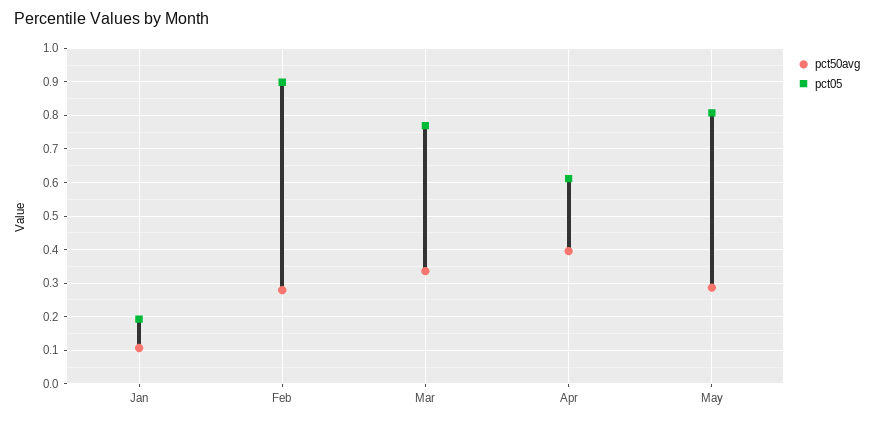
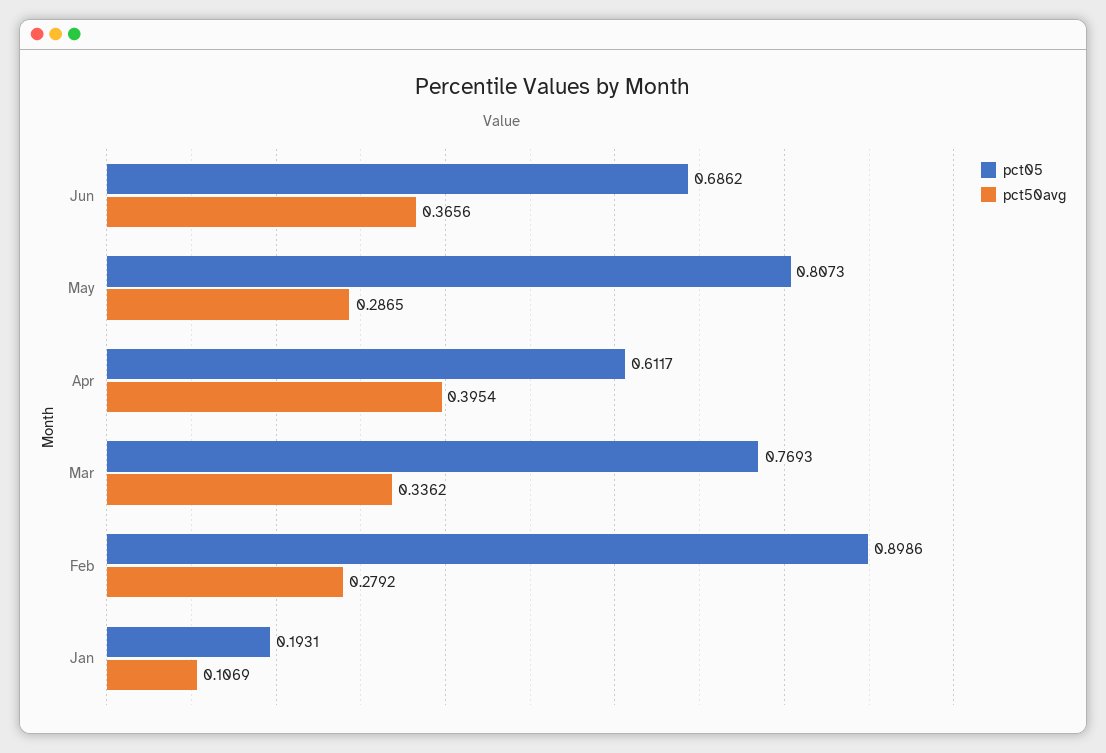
pct05, Jun: none -> 0.6862
pct50avg, Jun: none -> 0.3656

